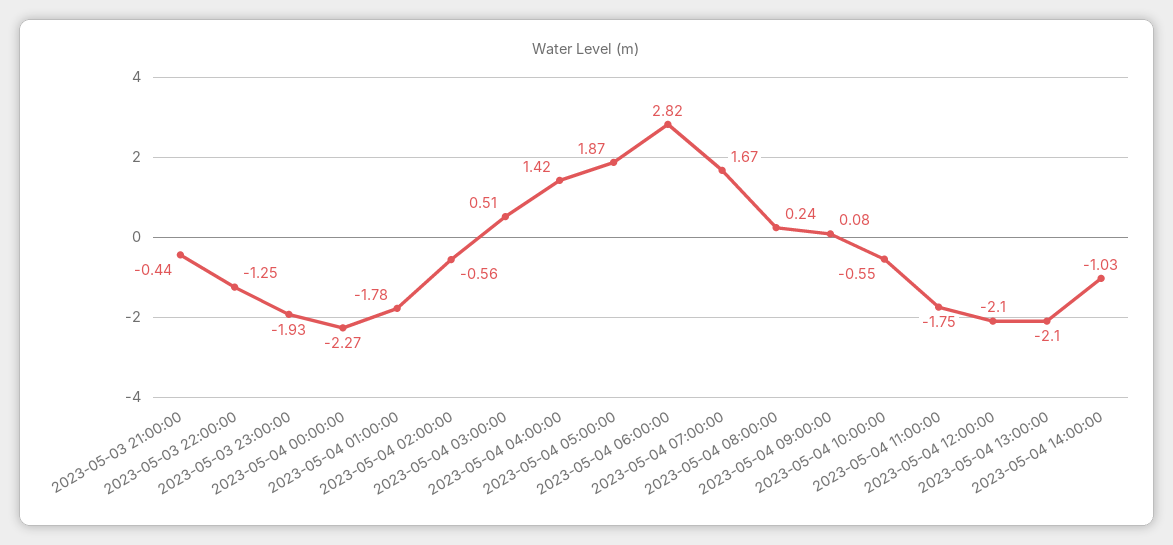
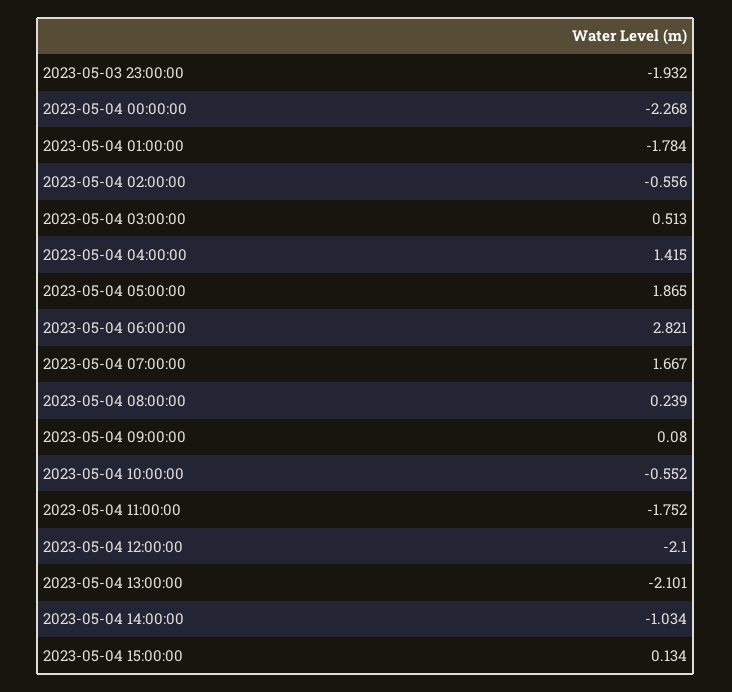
2023-05-03 21:00:00: -0.44 -> none
2023-05-03 22:00:00: -1.25 -> none
2023-05-04 15:00:00: none -> 0.134

